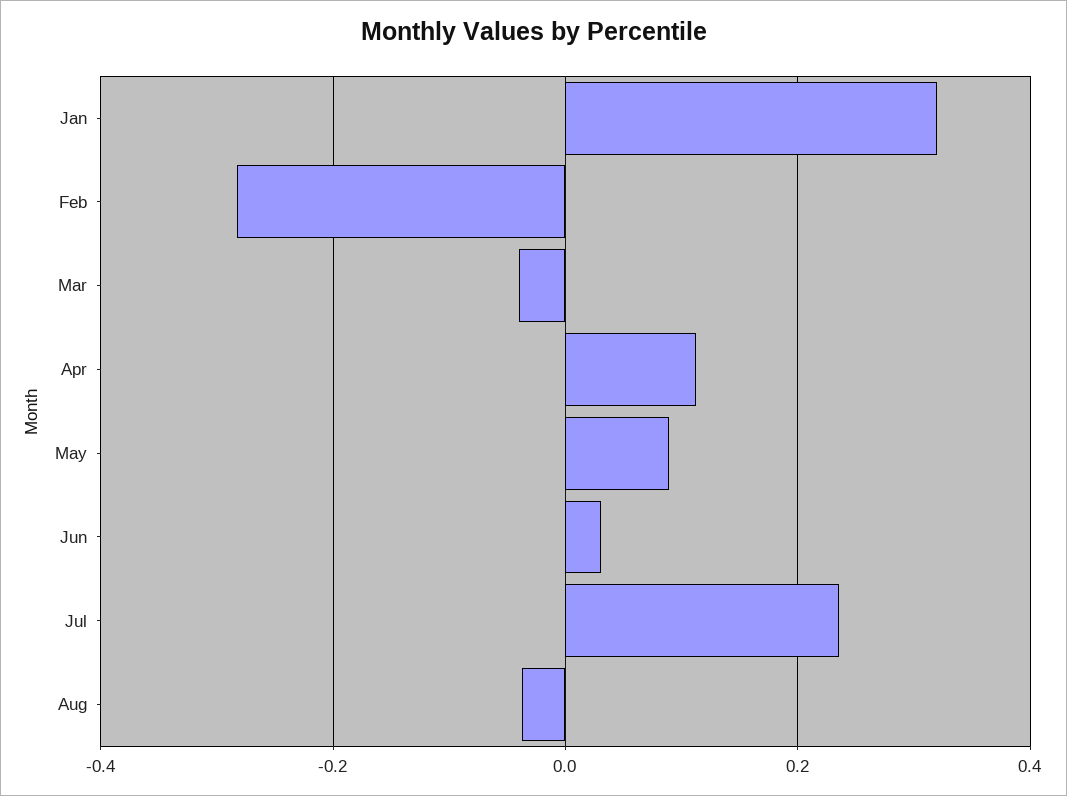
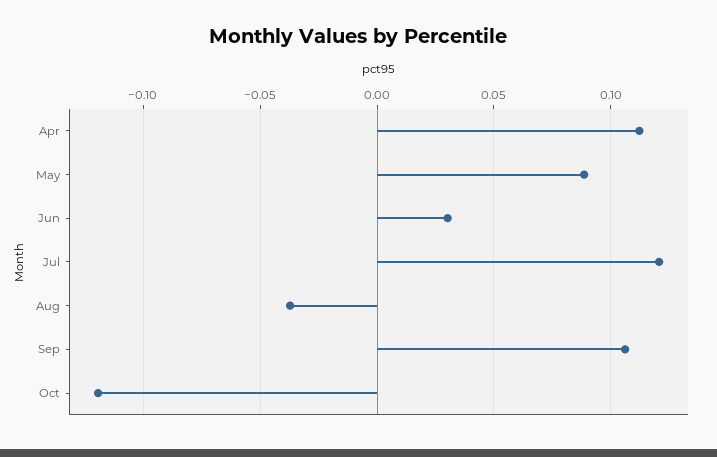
Jan: 0.32 -> none
Feb: -0.28 -> none
Mar: -0.04 -> none
Jul: 0.24 -> 0.12
Sep: none -> 0.105
Oct: none -> -0.12

